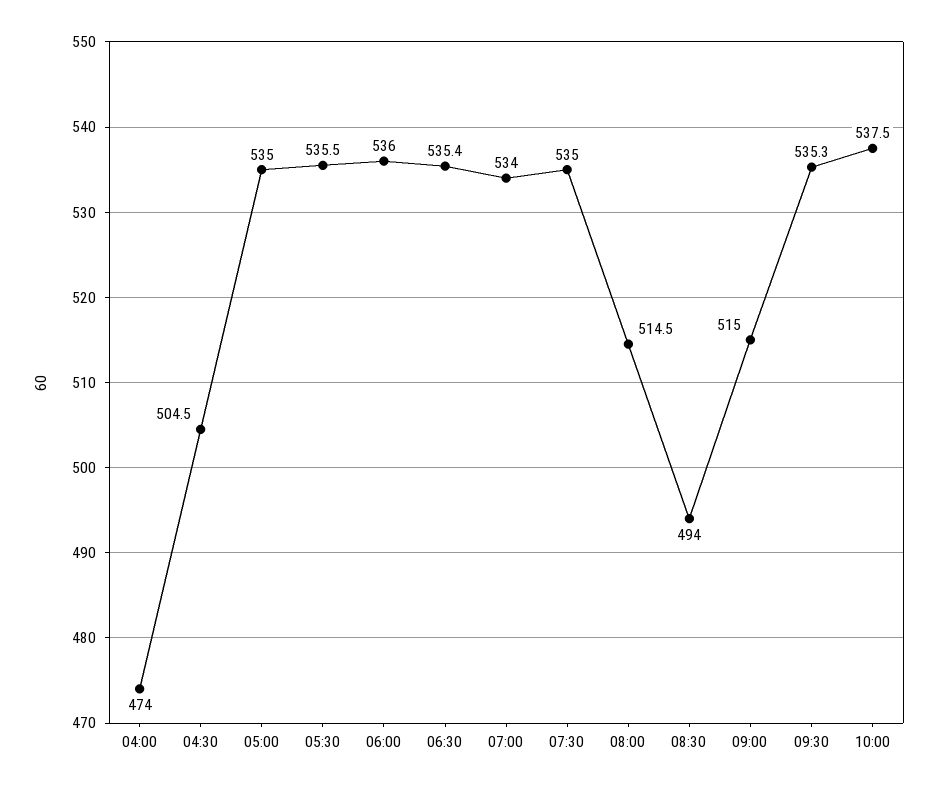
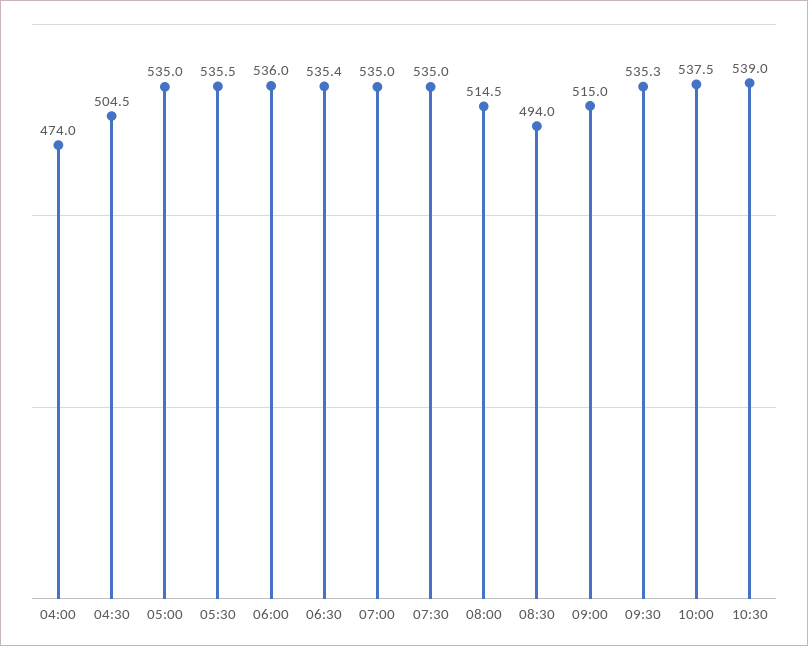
07:00: 534 -> 535
10:30: none -> 539

